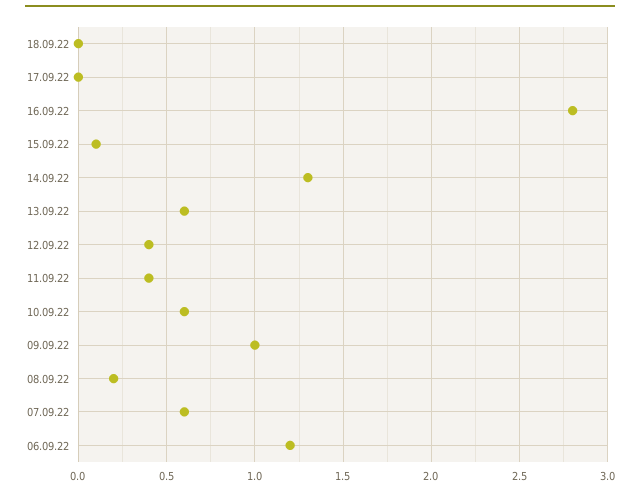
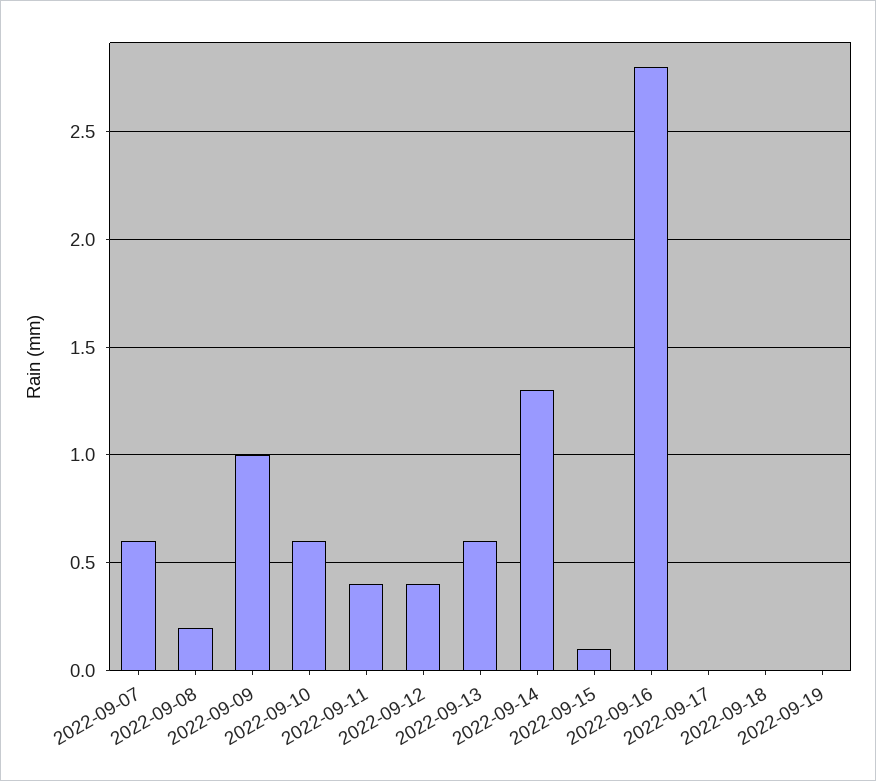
06.09.22: 1.2 -> none
2022-09-19: none -> 0

